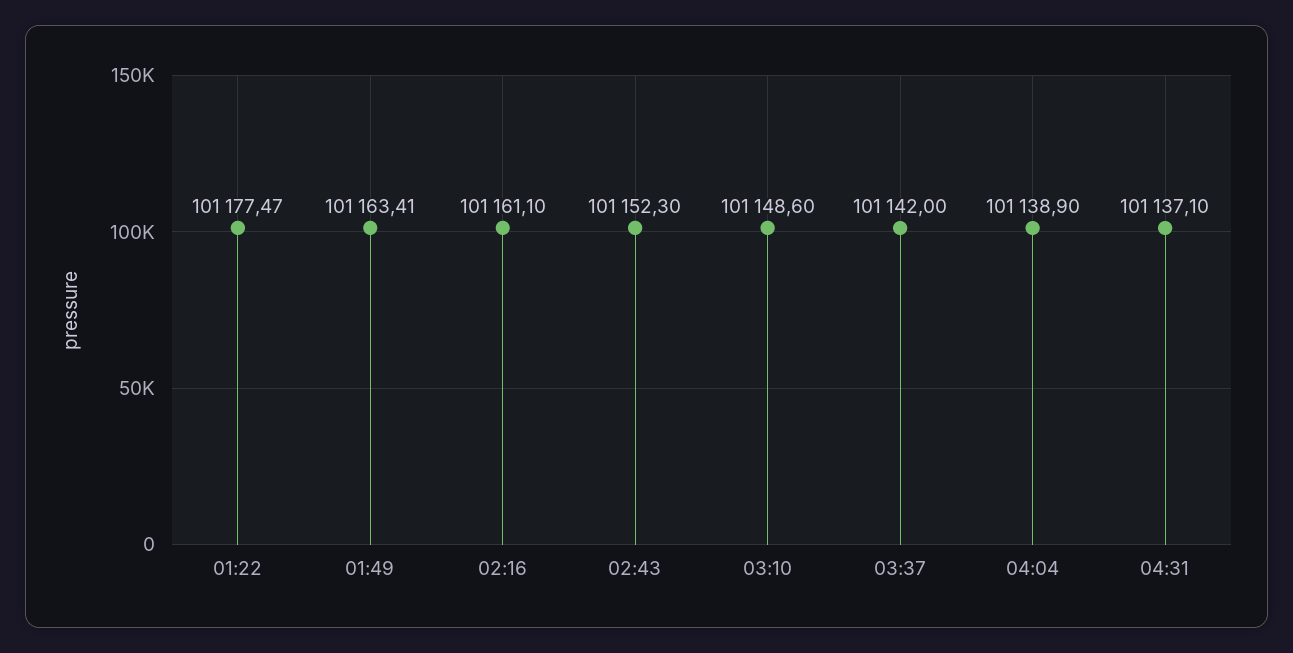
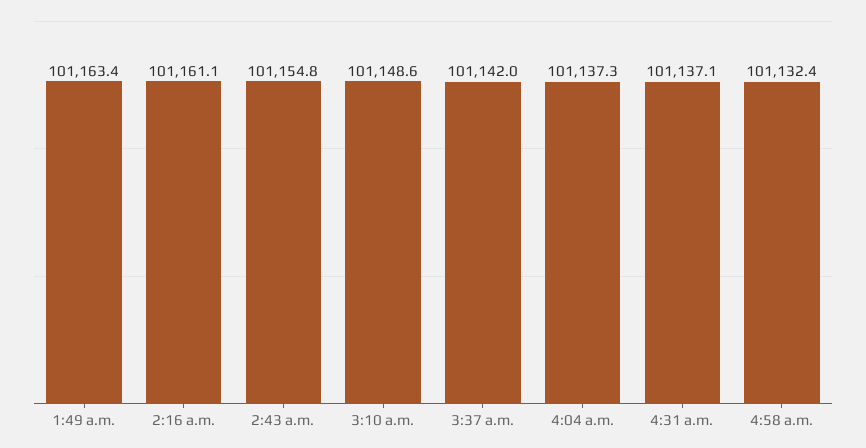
01:22: 101177.47 -> none
02:43: 101152.3 -> 101154.8
04:04: 101138.9 -> 101137.3
4:58 a.m.: none -> 101132.4

